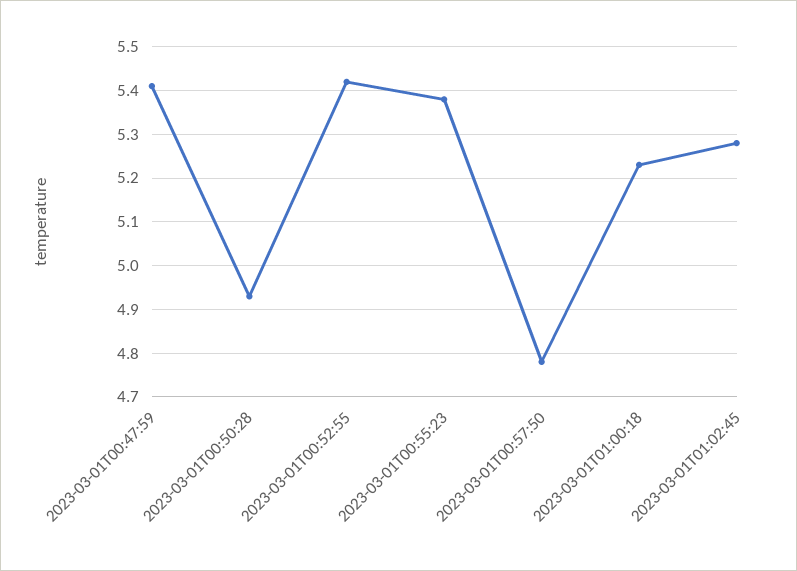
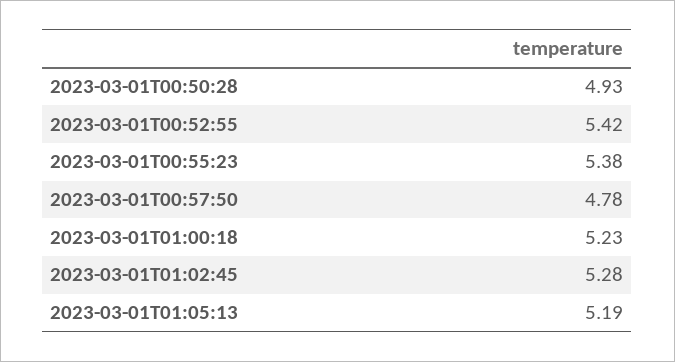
2023-03-01T00:47:59: 5.4 -> none
2023-03-01T01:05:13: none -> 5.19

